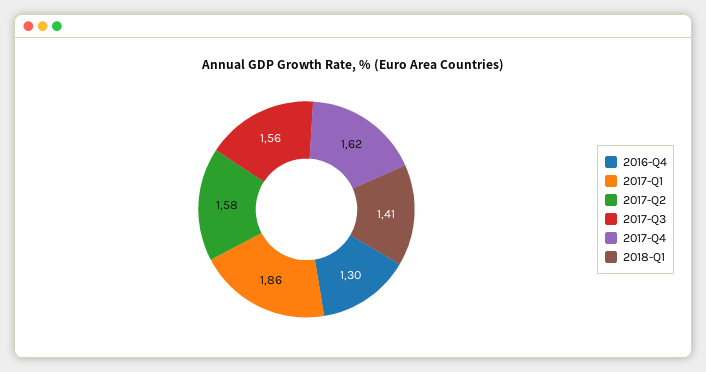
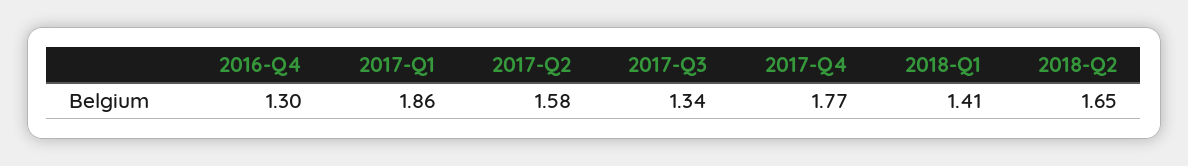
2017-Q3: 1.56 -> 1.34
2017-Q4: 1.62 -> 1.77
2018-Q2: none -> 1.65

